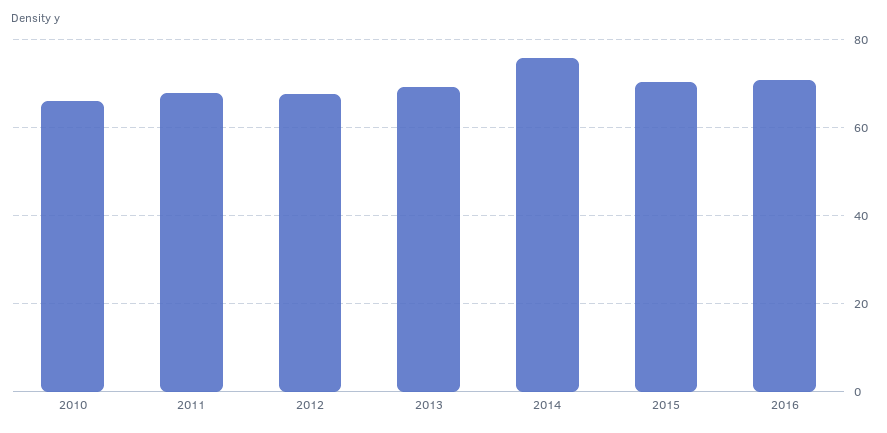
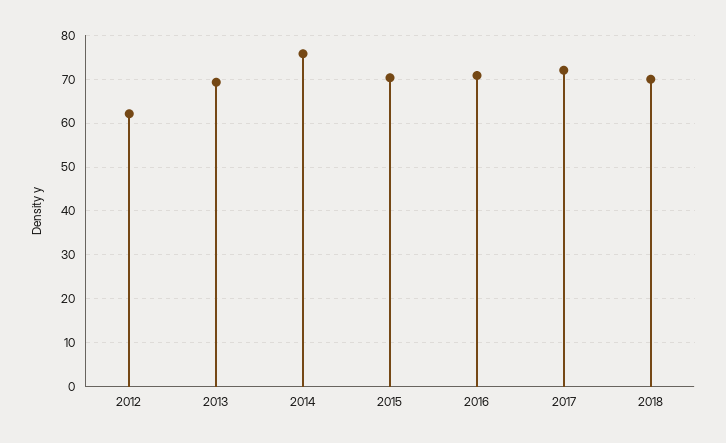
2010: 66 -> none
2011: 68 -> none
2012: 68 -> 62
2017: none -> 72
2018: none -> 70

